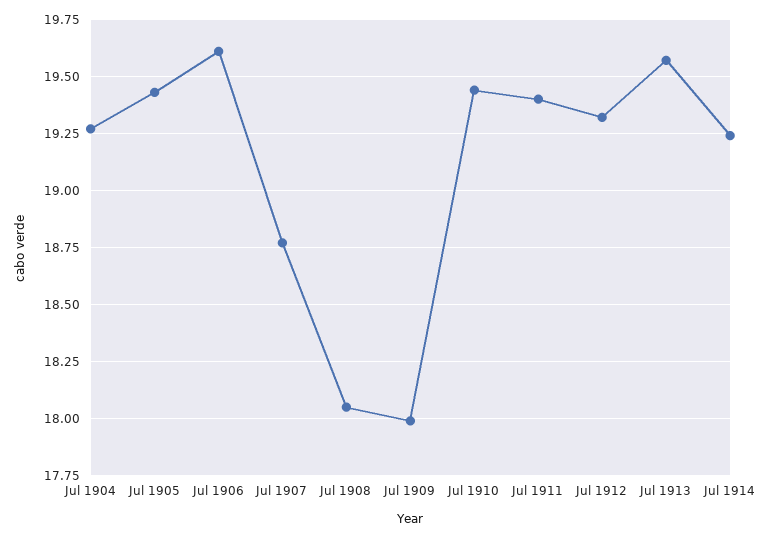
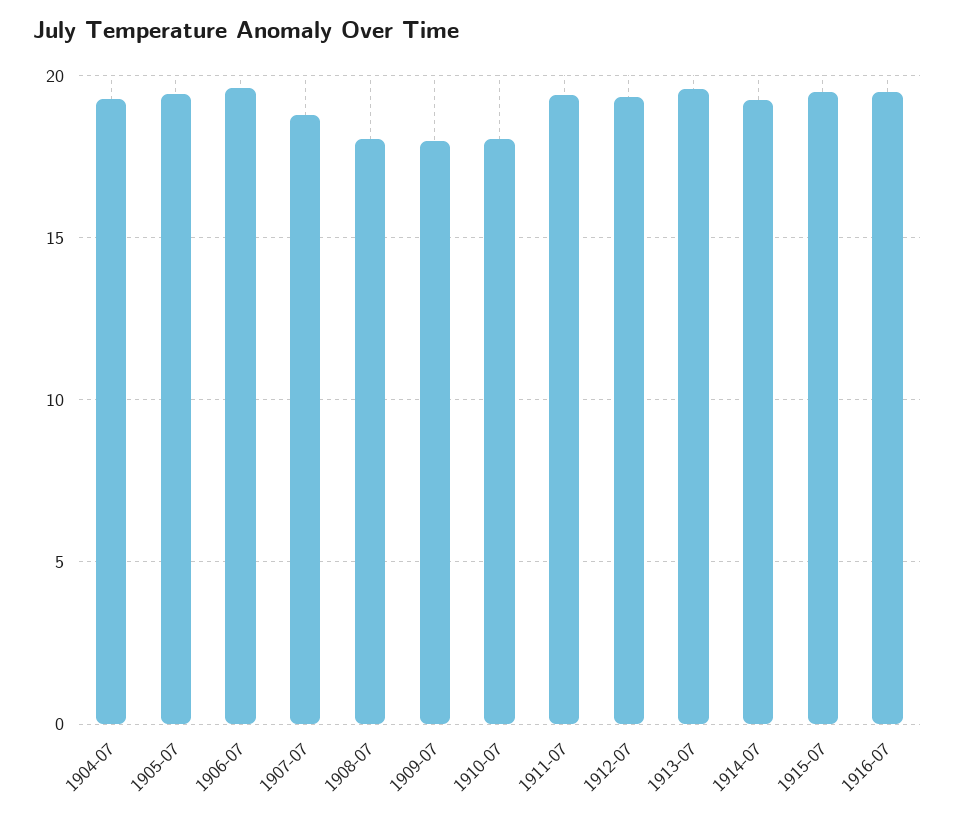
Jul 1910: 19.45 -> 18
1915-07: none -> 19.5
1916-07: none -> 19.5

